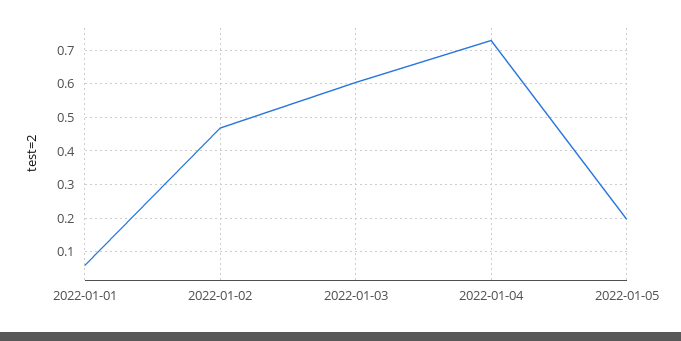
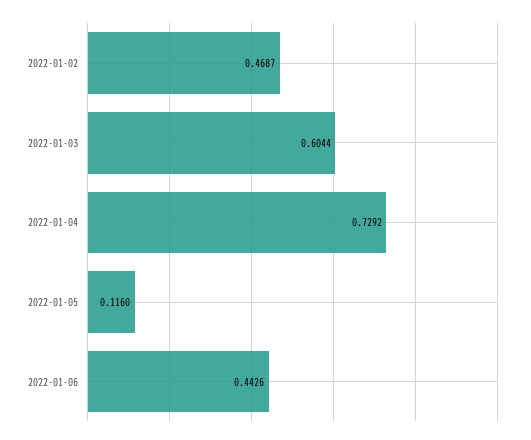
2022-01-01: 0.06 -> none
2022-01-05: 0.2 -> 0.116
2022-01-06: none -> 0.4426

